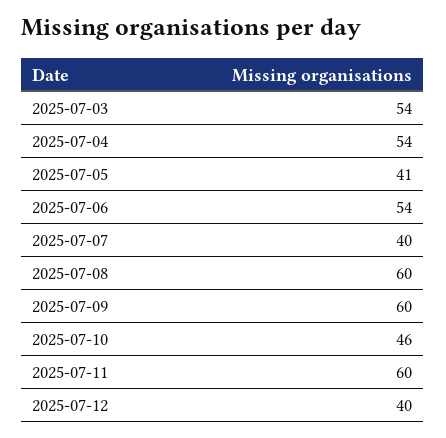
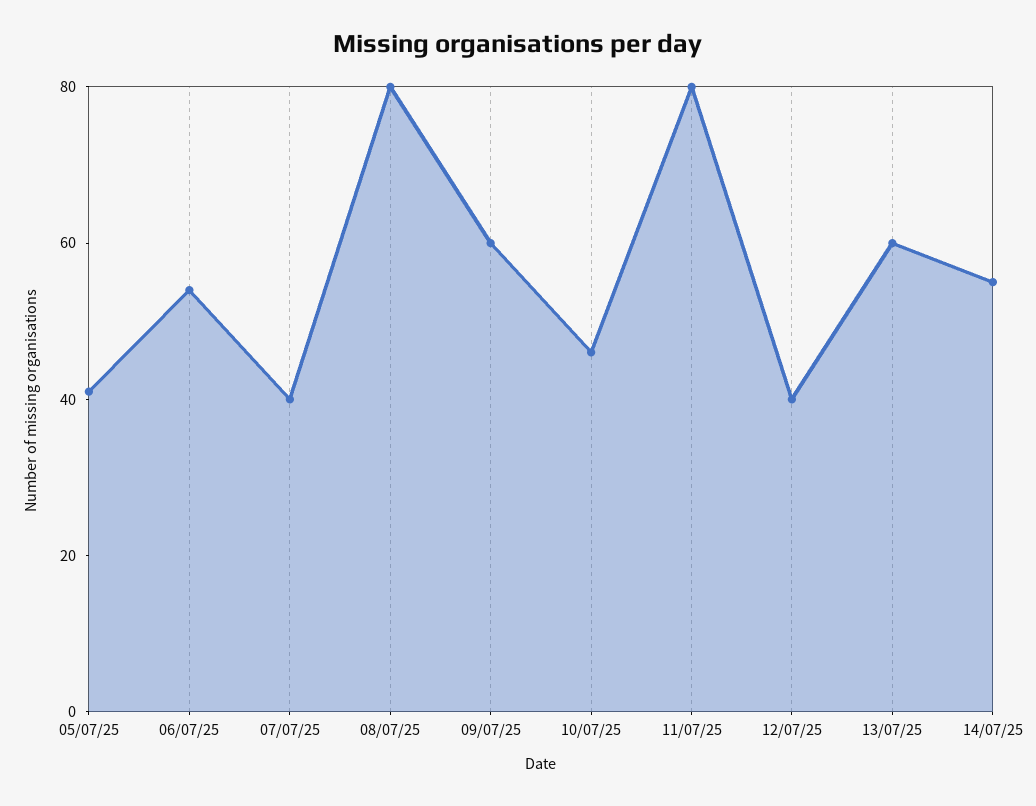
2025-07-03: 54 -> none
2025-07-04: 54 -> none
2025-07-08: 60 -> 80
2025-07-11: 60 -> 80
13/07/25: none -> 60
14/07/25: none -> 55

